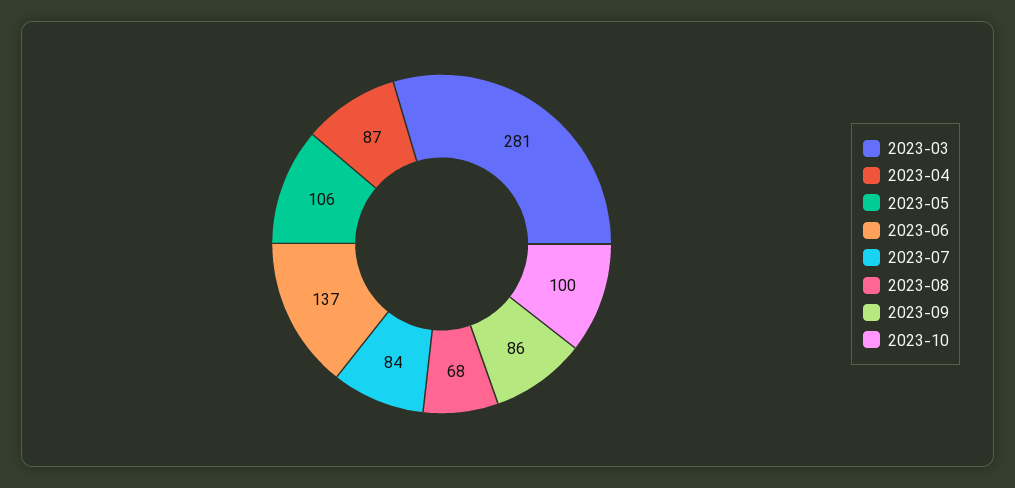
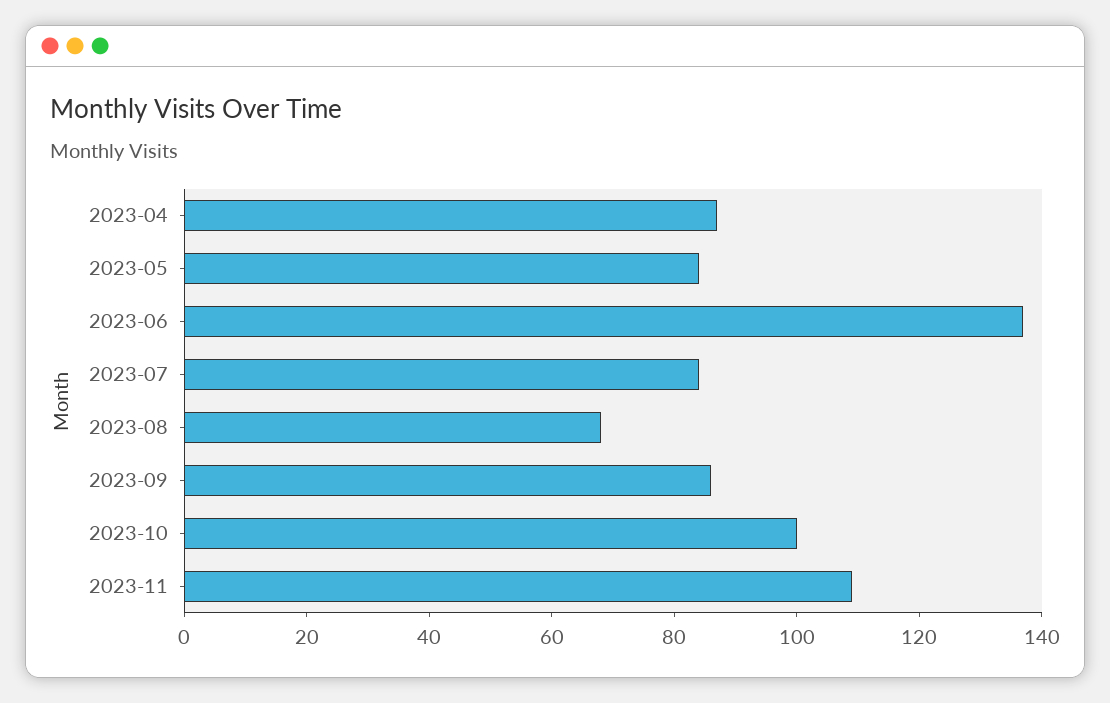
2023-03: 281 -> none
2023-05: 106 -> 85
2023-11: none -> 110

